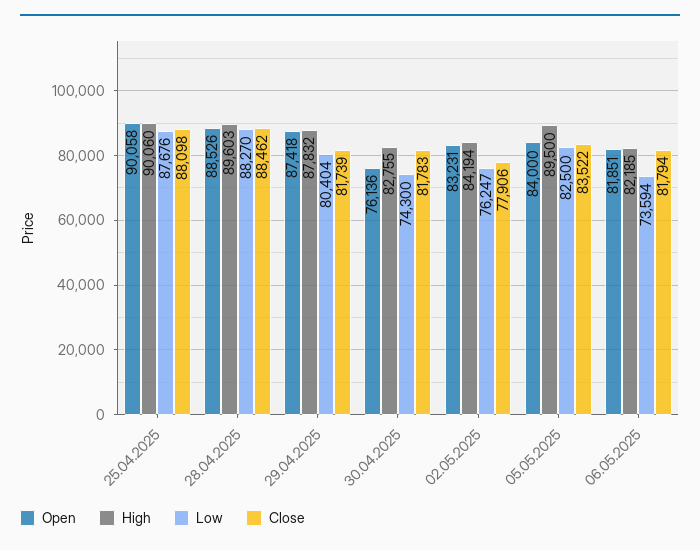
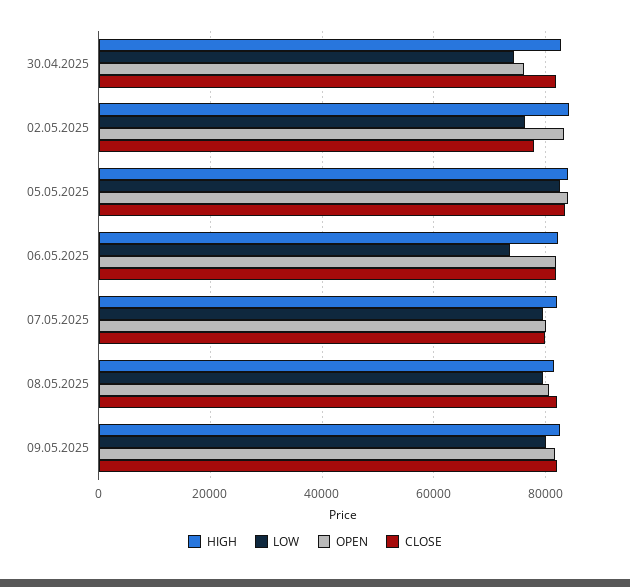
Open, 25.04.2025: 90058 -> none
High, 25.04.2025: 90060 -> none
Low, 25.04.2025: 87676 -> none
Close, 25.04.2025: 88098 -> none
Open, 28.04.2025: 88526 -> none
High, 28.04.2025: 89603 -> none
Low, 28.04.2025: 88270 -> none
Close, 28.04.2025: 88462 -> none
Open, 29.04.2025: 87418 -> none
High, 29.04.2025: 87832 -> none
Low, 29.04.2025: 80404 -> none
Close, 29.04.2025: 81739 -> none
High, 05.05.2025: 89500 -> 84000
High, 07.05.2025: none -> 82000
Low, 07.05.2025: none -> 80000
Open, 07.05.2025: none -> 80000
Close, 07.05.2025: none -> 80000
High, 08.05.2025: none -> 82000
Low, 08.05.2025: none -> 80000
Open, 08.05.2025: none -> 80000
Close, 08.05.2025: none -> 82000
High, 09.05.2025: none -> 82000
Low, 09.05.2025: none -> 80000
Open, 09.05.2025: none -> 82000
Close, 09.05.2025: none -> 82000

